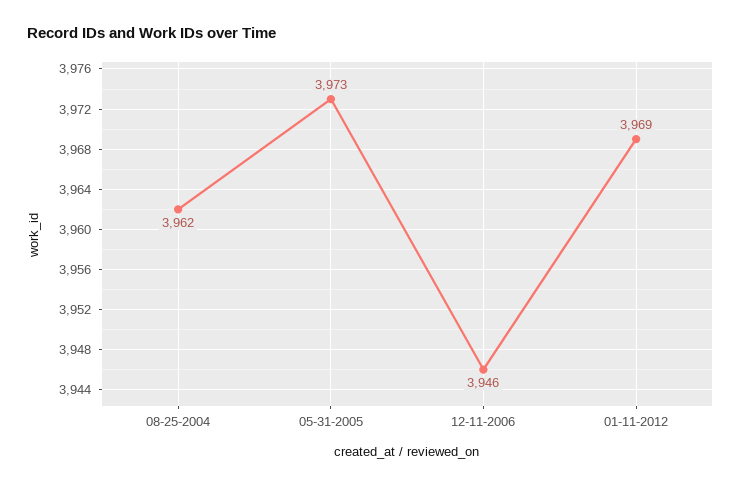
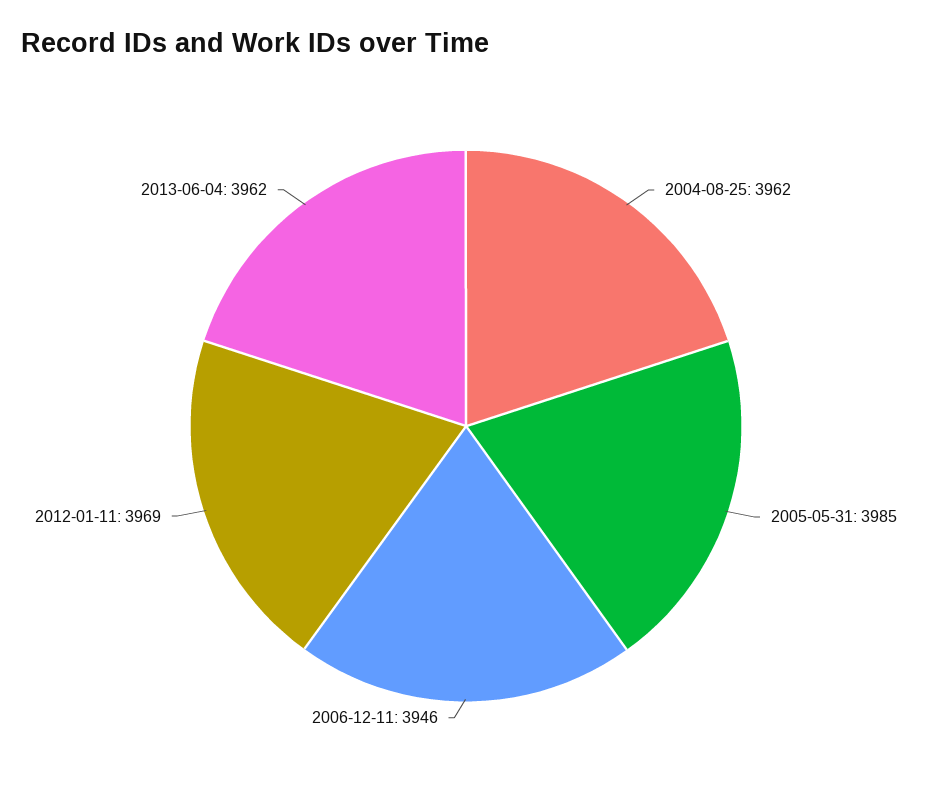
05-31-2005: 3973 -> 3985
2013-06-04: none -> 3962

